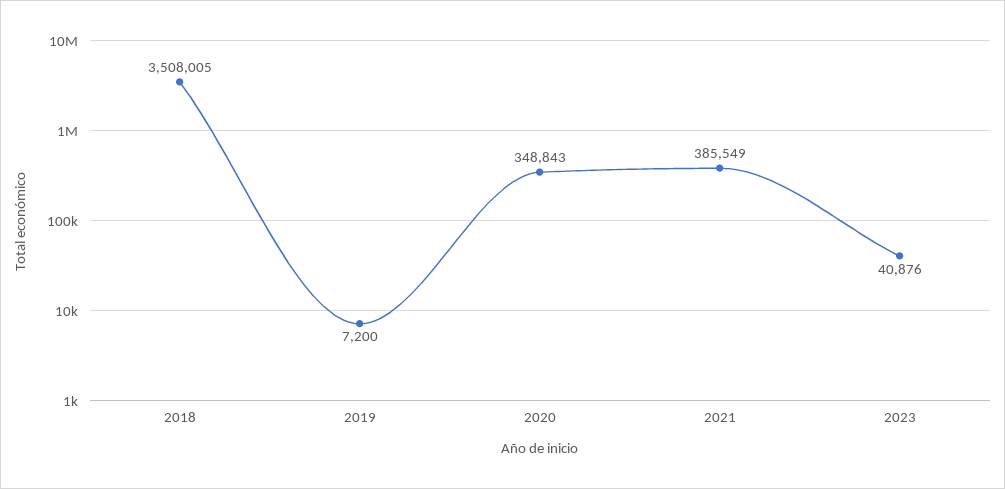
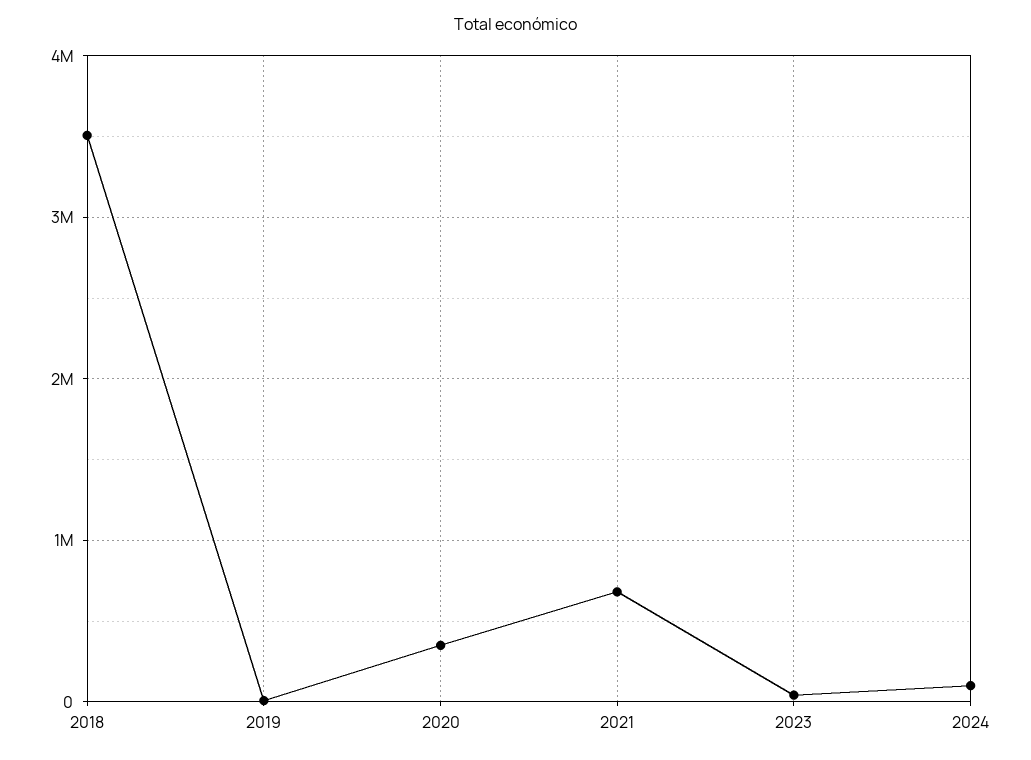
2021: 385549 -> 700000
2024: none -> 100000

